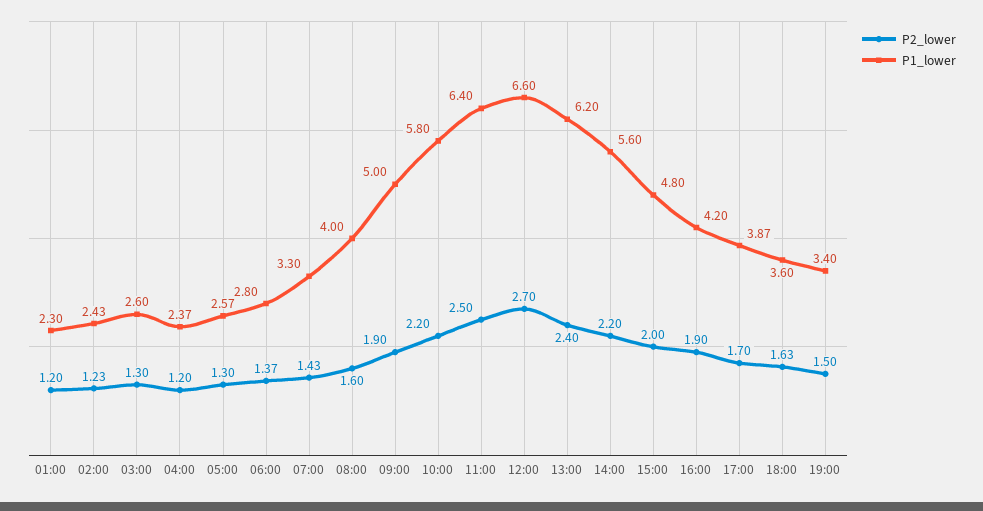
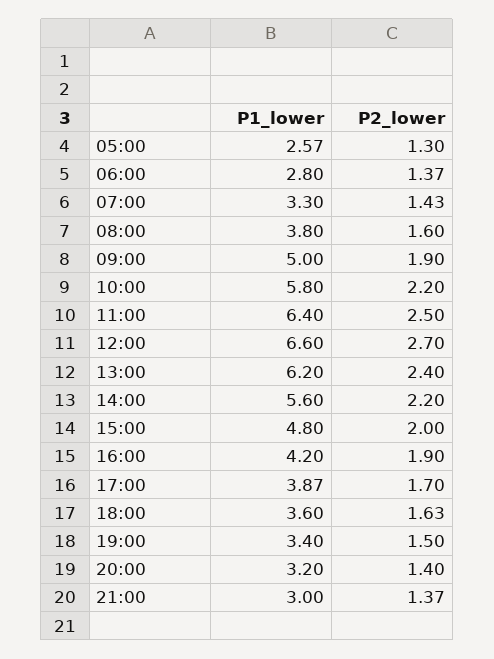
P2_lower, 01:00: 1.2 -> none
P1_lower, 01:00: 2.3 -> none
P2_lower, 02:00: 1.23 -> none
P1_lower, 02:00: 2.43 -> none
P2_lower, 03:00: 1.3 -> none
P1_lower, 03:00: 2.6 -> none
P2_lower, 04:00: 1.2 -> none
P1_lower, 04:00: 2.37 -> none
P1_lower, 08:00: 4 -> 3.8
P1_lower, 20:00: none -> 3.2
P2_lower, 20:00: none -> 1.4
P1_lower, 21:00: none -> 3
P2_lower, 21:00: none -> 1.37

